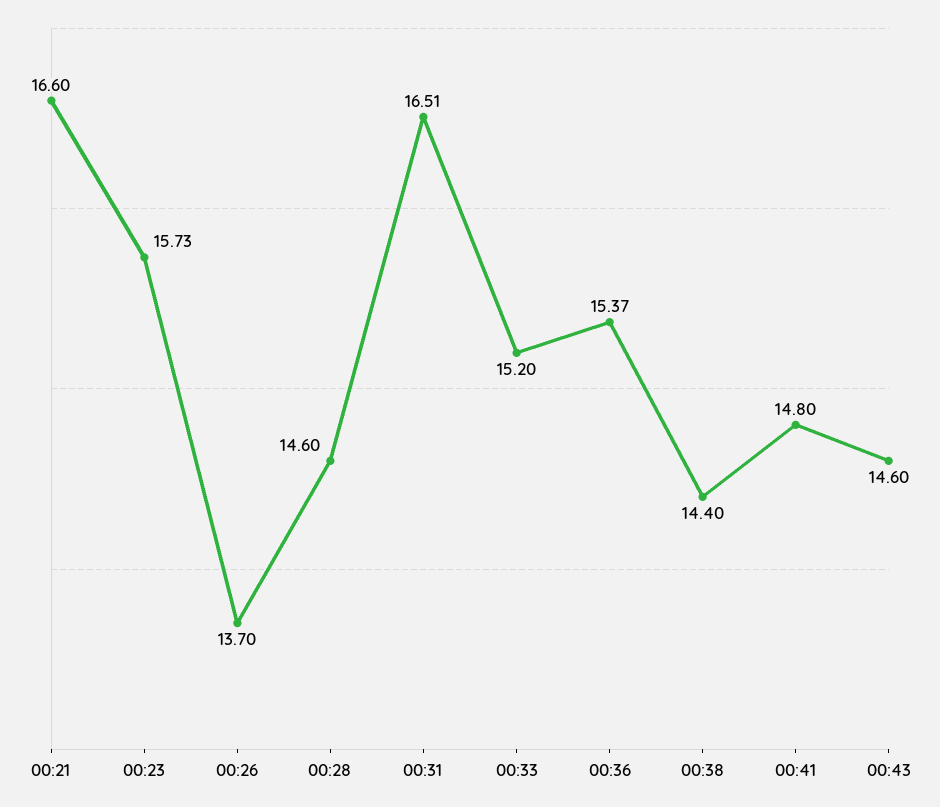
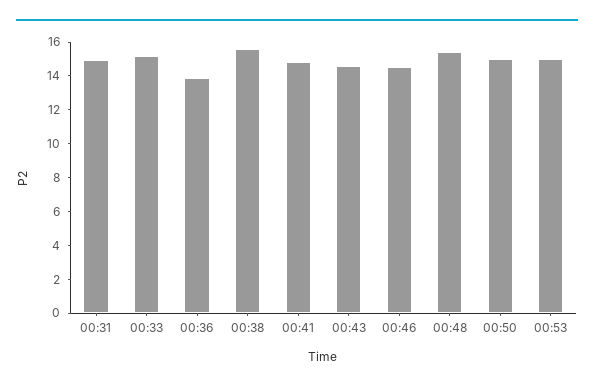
00:21: 16.6 -> none
00:23: 15.73 -> none
00:26: 13.7 -> none
00:28: 14.6 -> none
00:31: 16.51 -> 15
00:36: 15.37 -> 14
00:38: 14.4 -> 15.5
00:46: none -> 14.5
00:48: none -> 15.5
00:50: none -> 15
00:53: none -> 15

